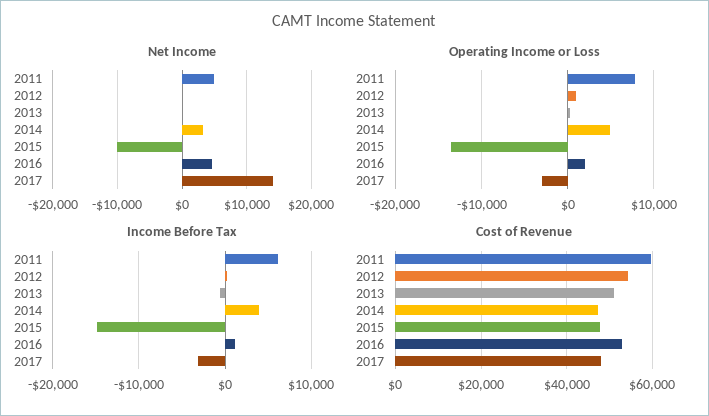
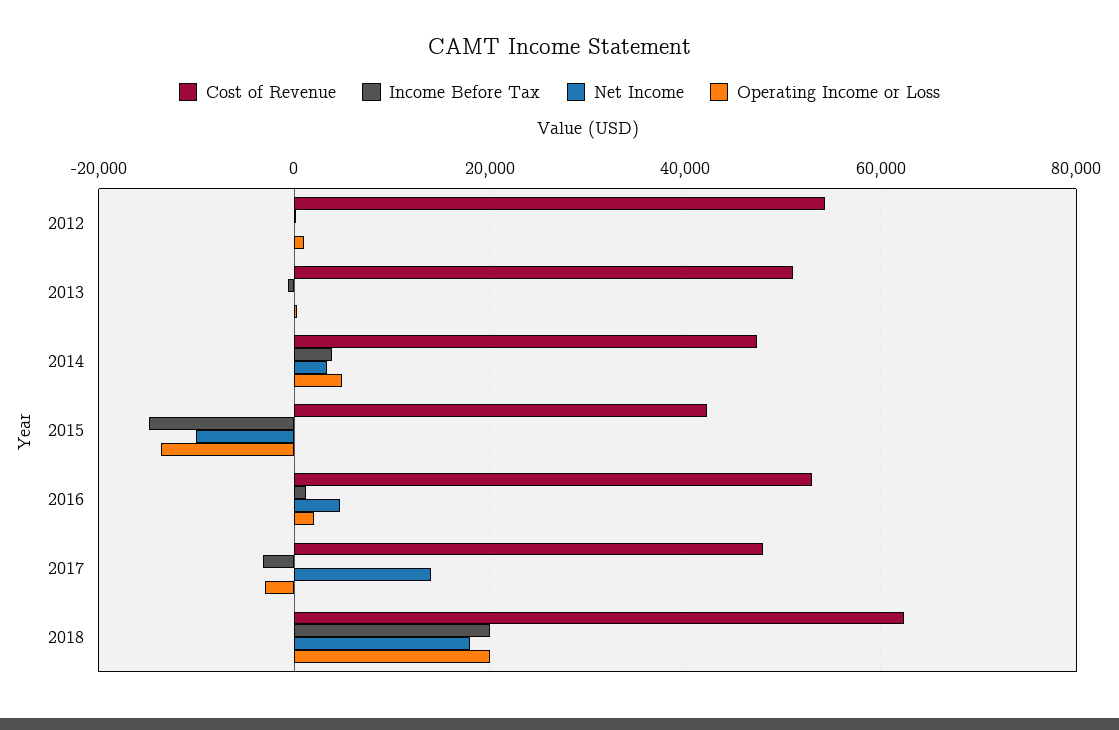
Net Income, 2011: 5000 -> none
Operating Income or Loss, 2011: 8000 -> none
Income Before Tax, 2011: 6000 -> none
Cost of Revenue, 2011: 60000 -> none
Cost of Revenue, 2015: 48000 -> 42000
Cost of Revenue, 2018: none -> 62000
Income Before Tax, 2018: none -> 20000
Net Income, 2018: none -> 18000
Operating Income or Loss, 2018: none -> 20000

